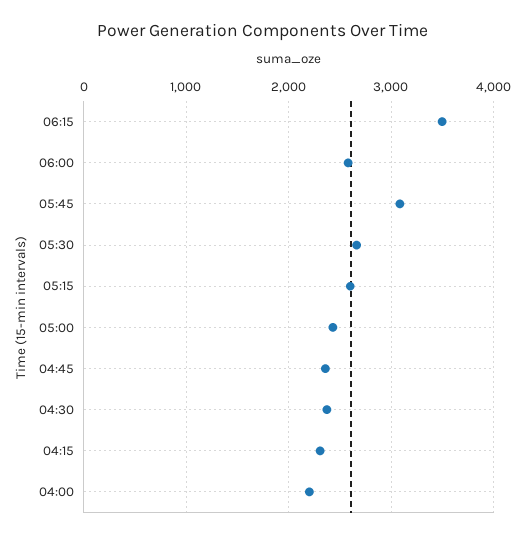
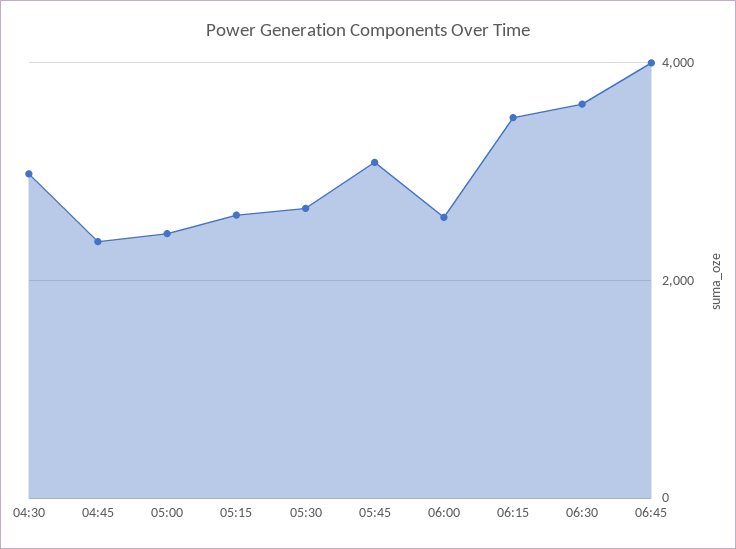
04:30: 2400 -> 3000
04:15: 2300 -> none
04:00: 2200 -> none
06:30: none -> 3600
06:45: none -> 4000

